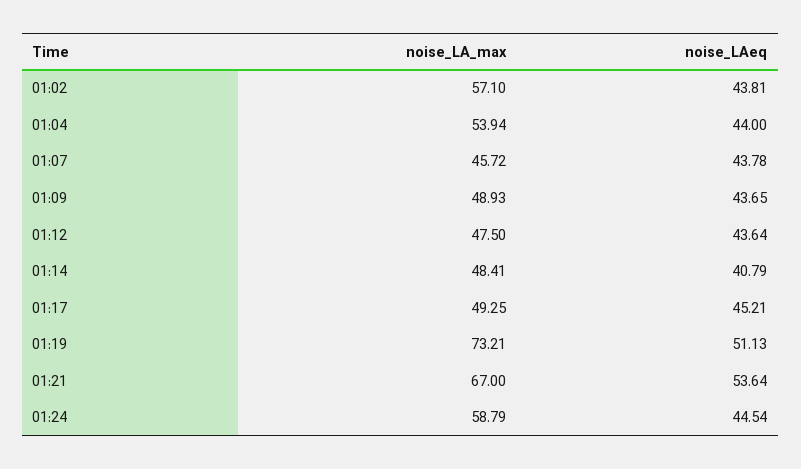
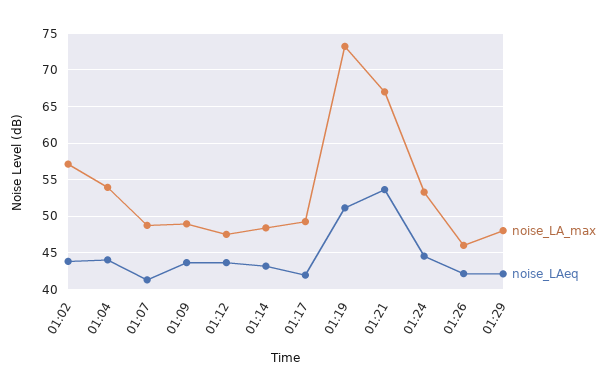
noise_LA_max, 01:07: 45.72 -> 49
noise_LAeq, 01:07: 43.78 -> 41
noise_LAeq, 01:14: 40.79 -> 43
noise_LAeq, 01:17: 45.21 -> 42
noise_LA_max, 01:24: 58.79 -> 53
noise_LA_max, 01:26: none -> 46
noise_LAeq, 01:26: none -> 42
noise_LA_max, 01:29: none -> 48
noise_LAeq, 01:29: none -> 42

